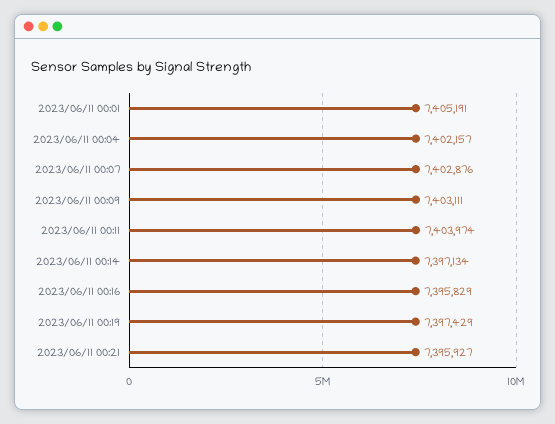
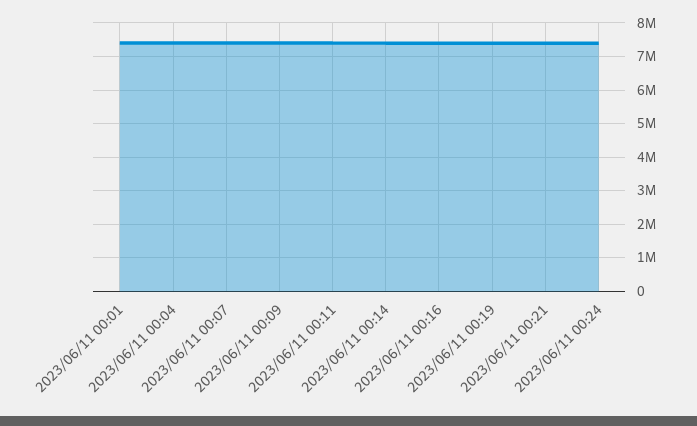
2023/06/11 00:24: none -> 7400000

